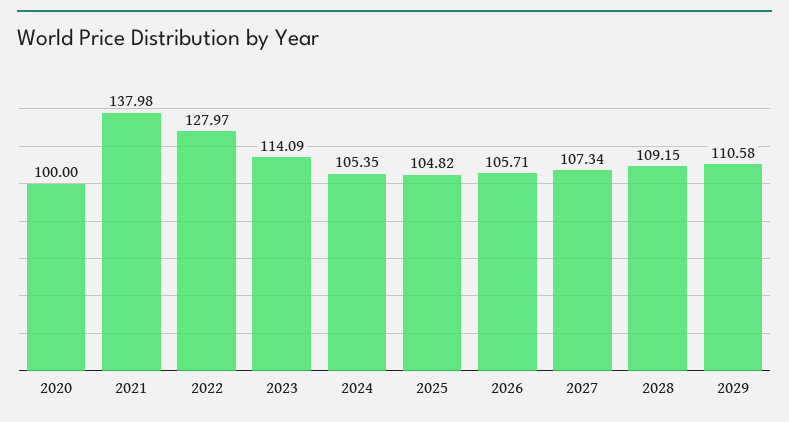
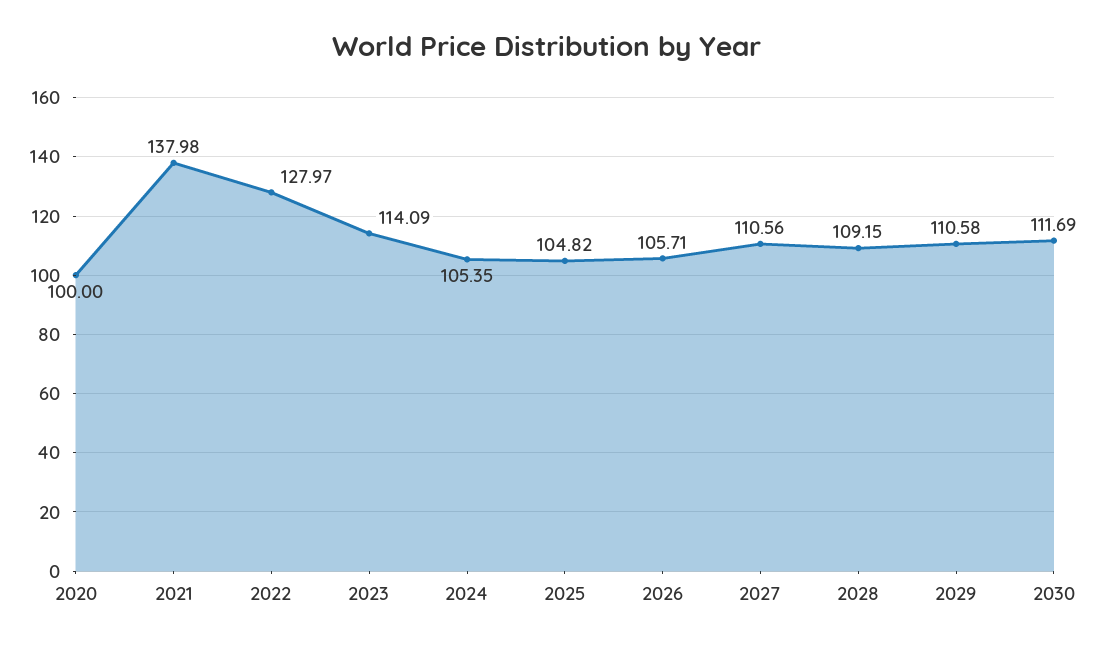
2027: 107.34 -> 110.56
2030: none -> 111.69

